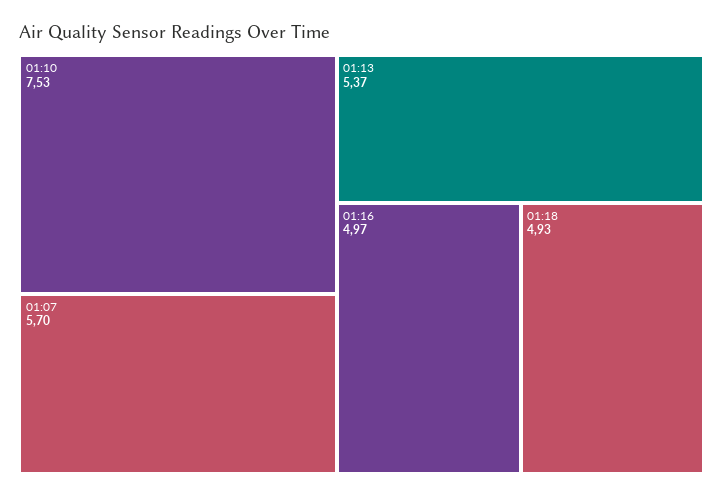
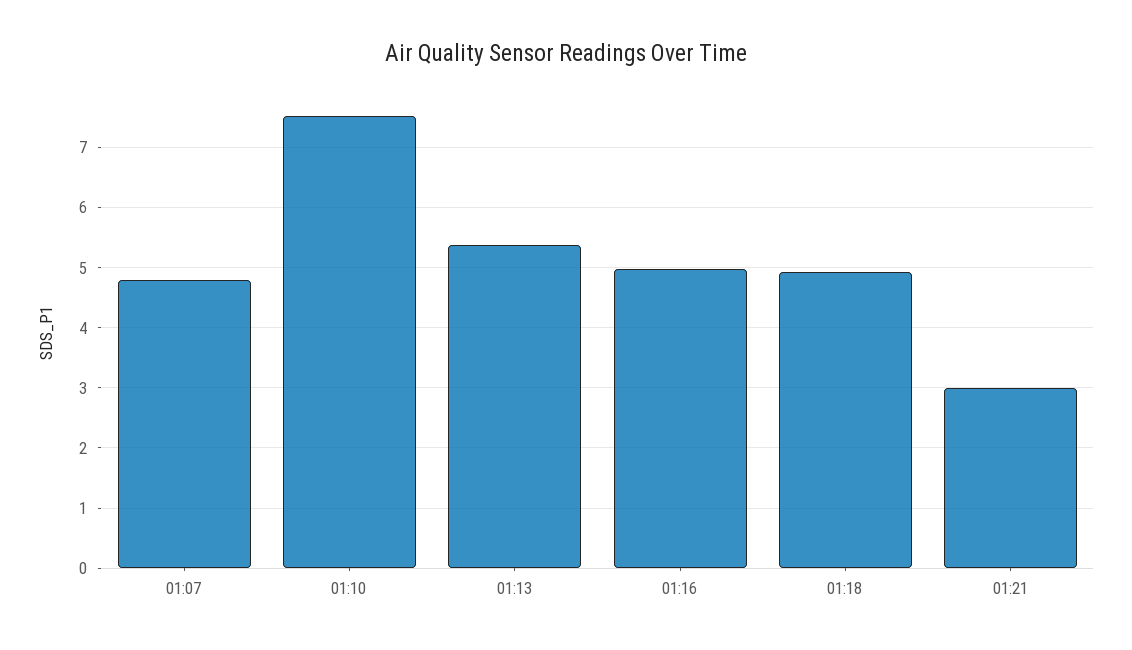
01:07: 5.7 -> 4.8
01:21: none -> 3

